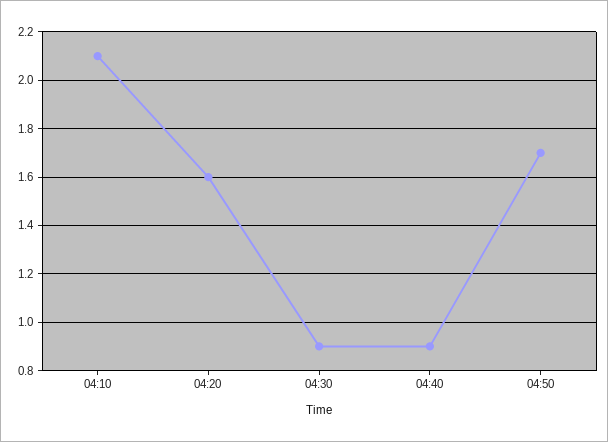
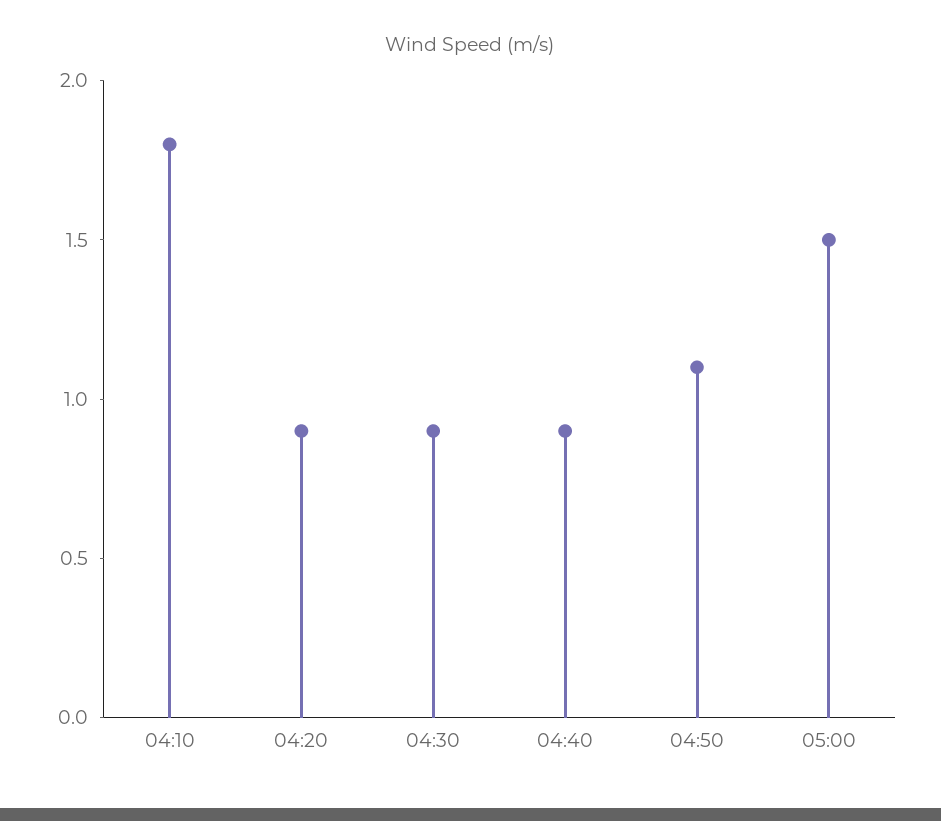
04:10: 2.1 -> 1.8
04:20: 1.6 -> 0.9
04:50: 1.7 -> 1.1
05:00: none -> 1.5

